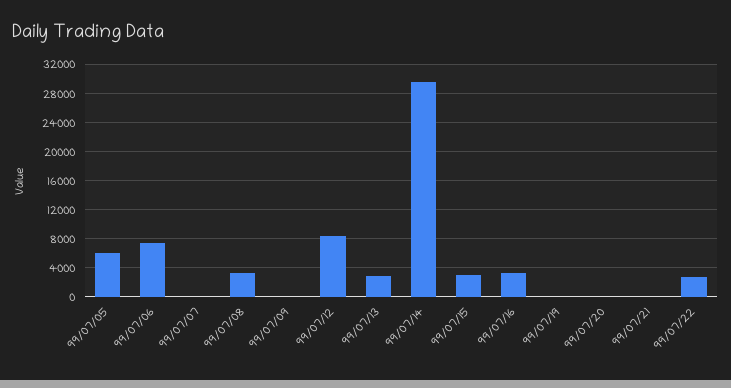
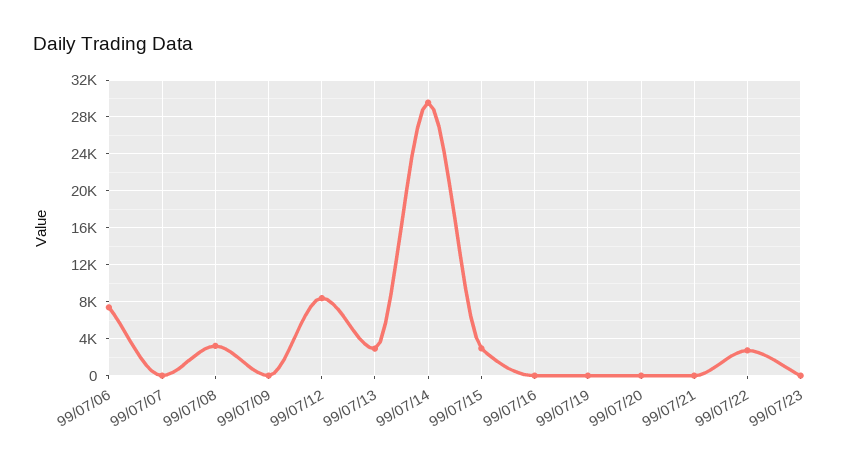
99/07/05: 6000 -> none
99/07/16: 3000 -> 0
99/07/23: none -> 0

